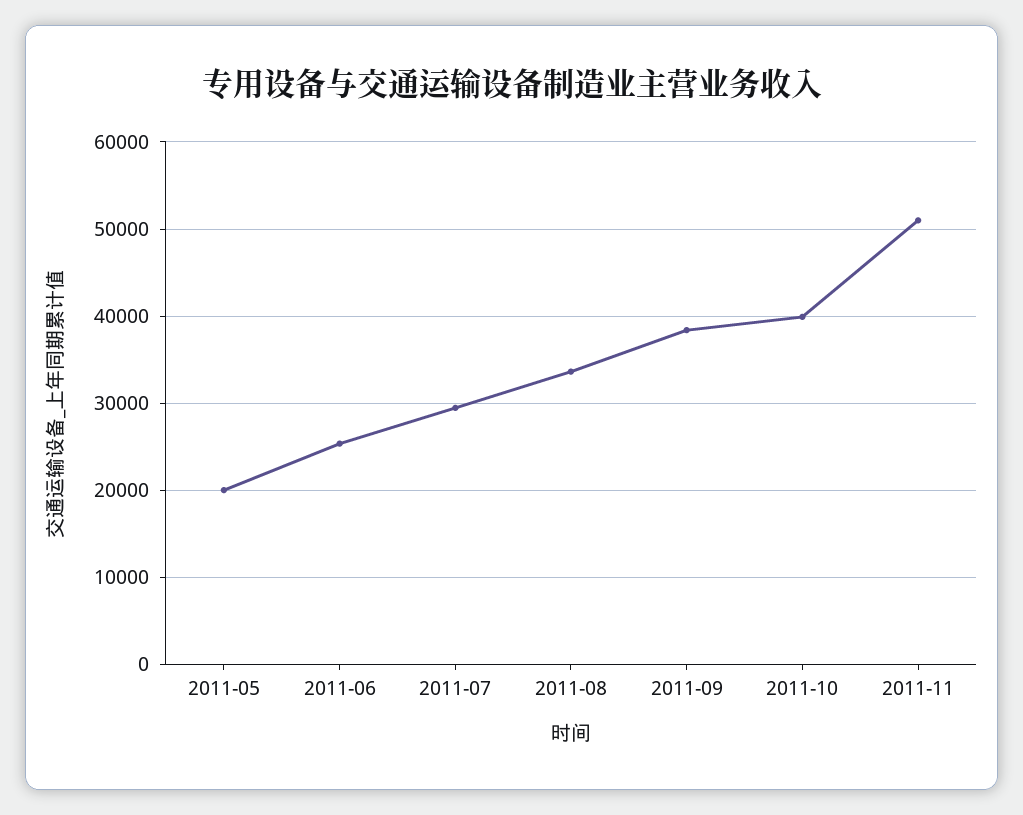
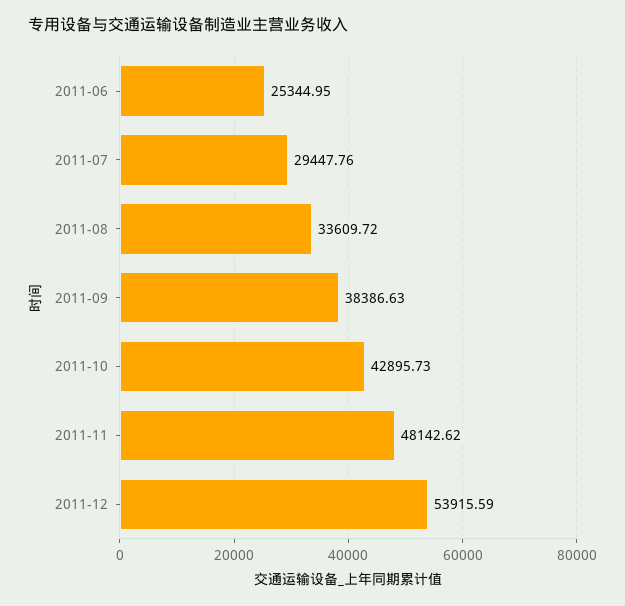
2011-05: 20000 -> none
2011-10: 40000 -> 42895.73
2011-11: 51000 -> 48142.62
2011-12: none -> 53915.59

